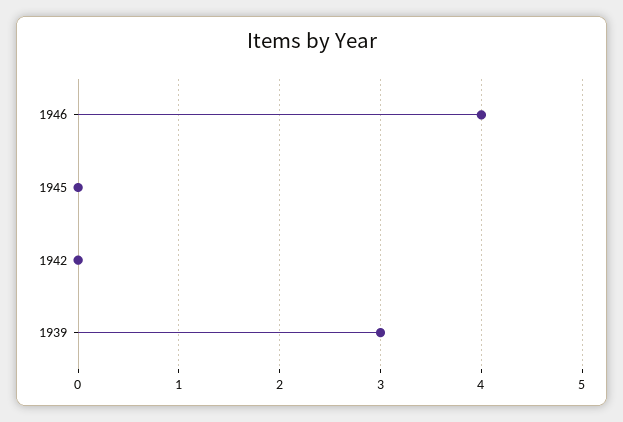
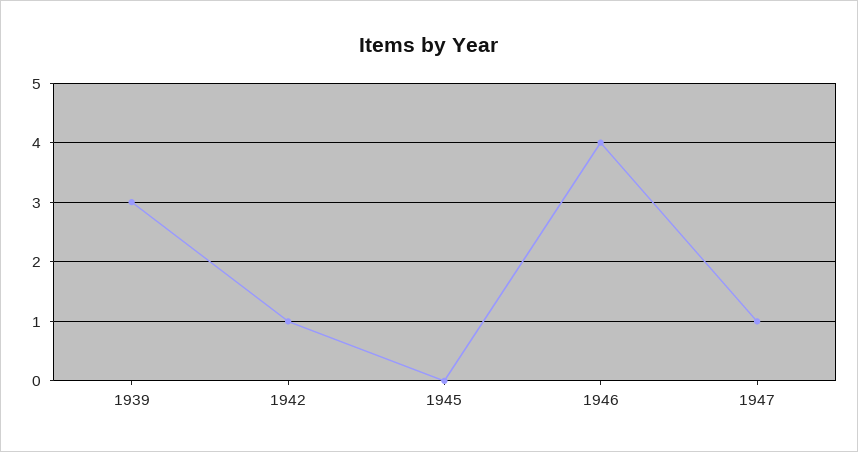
1942: 0 -> 1
1947: none -> 1

